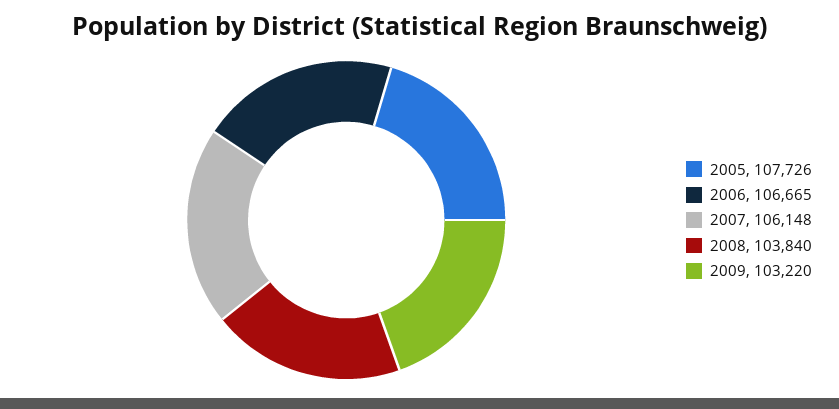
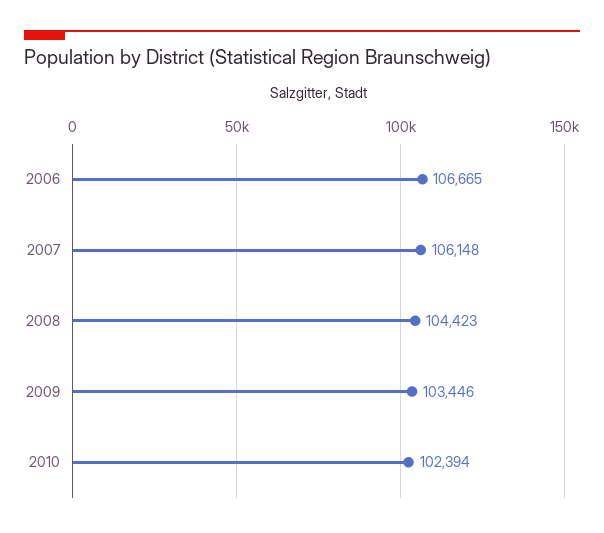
2005: 107726 -> none
2008: 103840 -> 104423
2009: 103220 -> 103446
2010: none -> 102394

